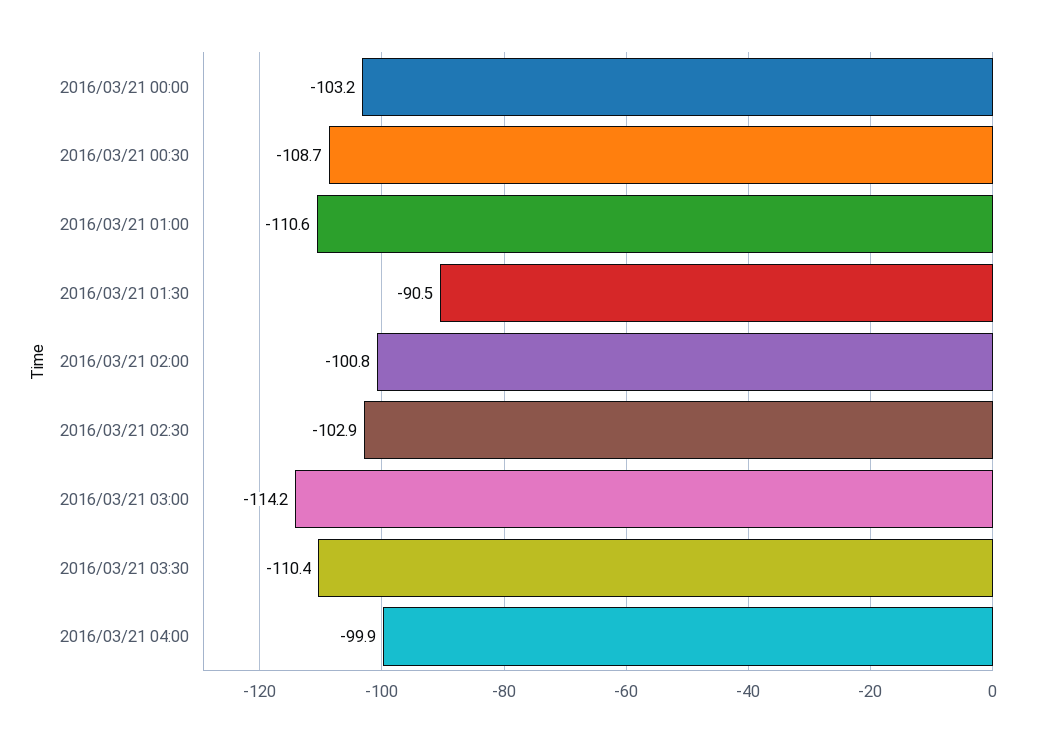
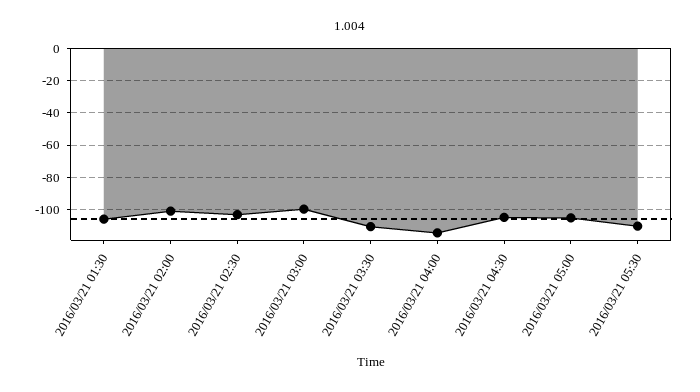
2016/03/21 00:00: -103.2 -> none
2016/03/21 00:30: -108.7 -> none
2016/03/21 01:00: -110.6 -> none
2016/03/21 01:30: -90.5 -> -105
2016/03/21 03:00: -114.2 -> -100
2016/03/21 04:00: -99.9 -> -115
2016/03/21 04:30: none -> -105
2016/03/21 05:00: none -> -105
2016/03/21 05:30: none -> -110

